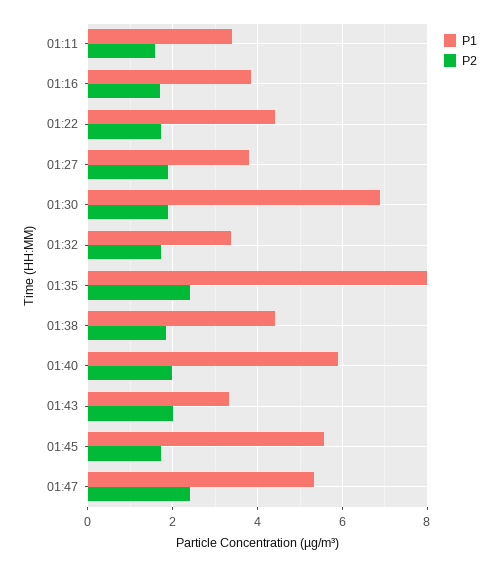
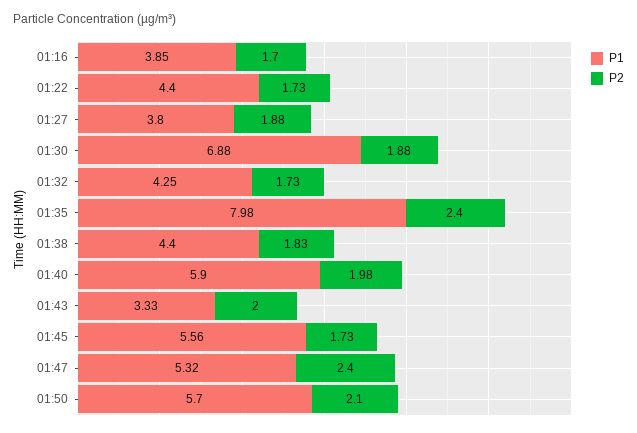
P1, 01:11: 3.4 -> none
P2, 01:11: 1.6 -> none
P1, 01:32: 3.4 -> 4.25
P1, 01:50: none -> 5.7
P2, 01:50: none -> 2.1

